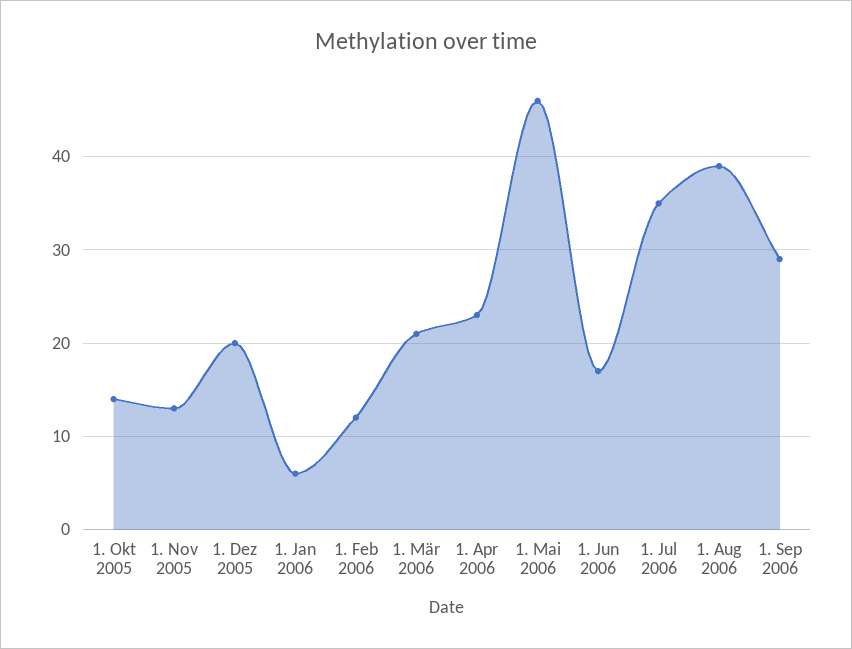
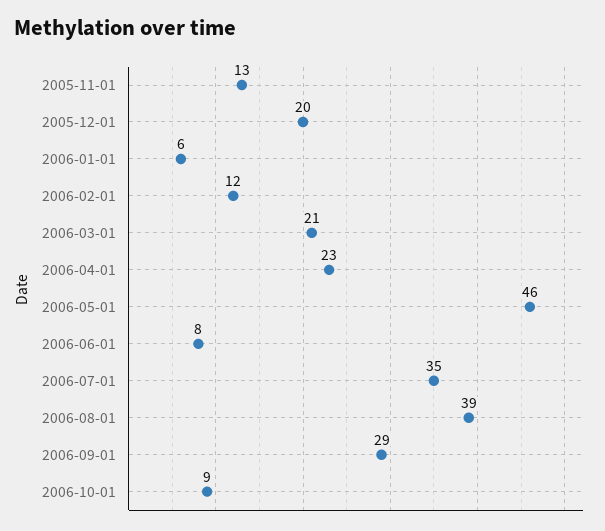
1. Okt 2005: 14 -> none
1. Jun 2006: 17 -> 8
2006-10-01: none -> 9

